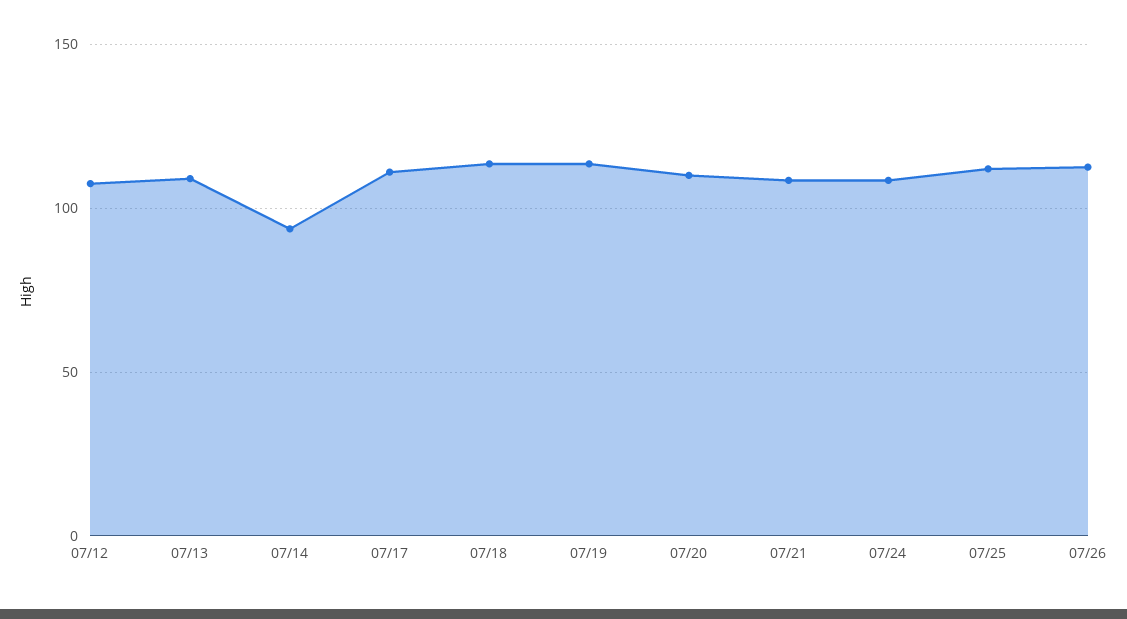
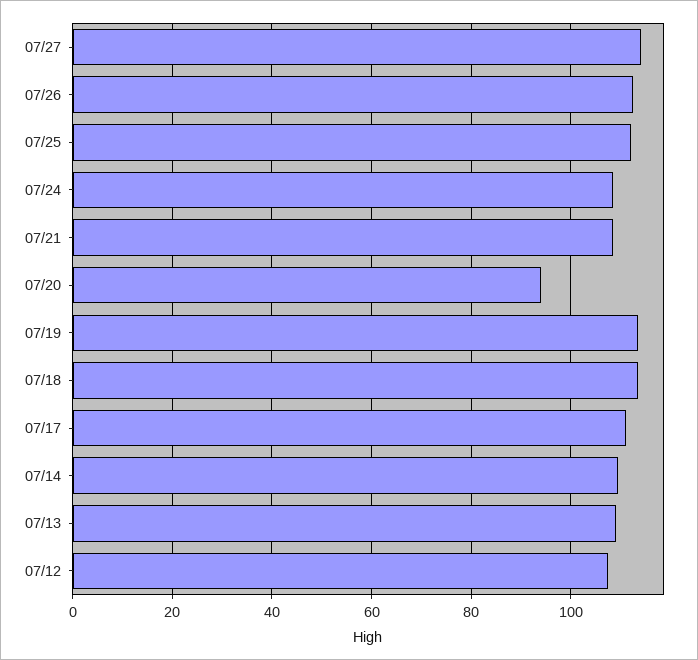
07/14: 95 -> 110
07/20: 110 -> 94
07/27: none -> 114

